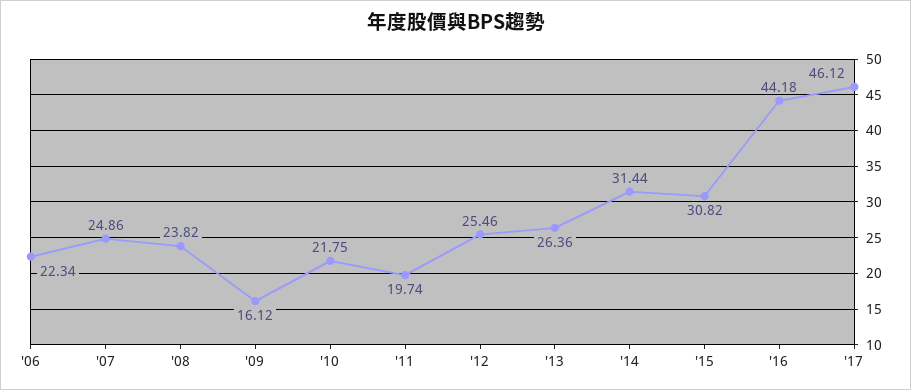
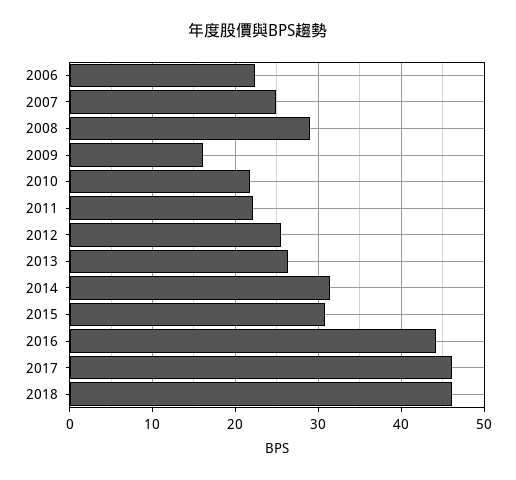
'08: 23.82 -> 29
'11: 19.74 -> 22
2018: none -> 46

